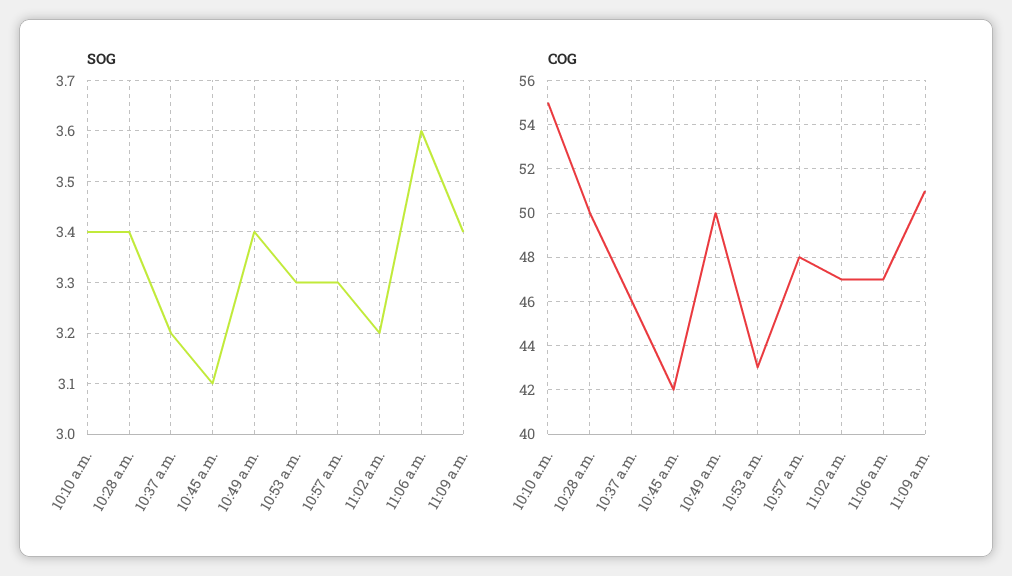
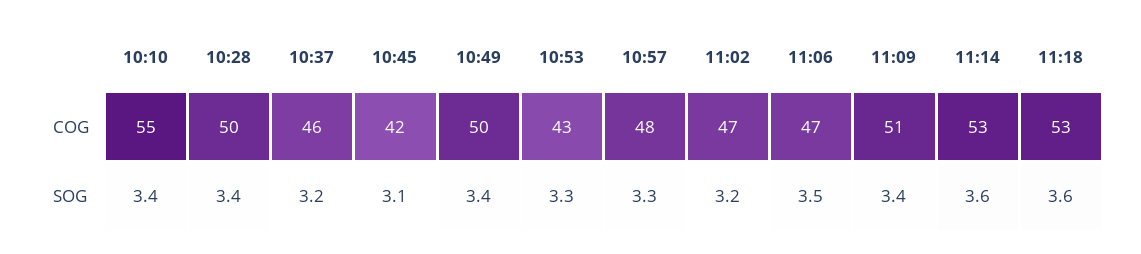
SOG, 11:06 a.m.: 3.6 -> 3.5
COG, 11:14: none -> 53
COG, 11:18: none -> 53
SOG, 11:14: none -> 3.6
SOG, 11:18: none -> 3.6

